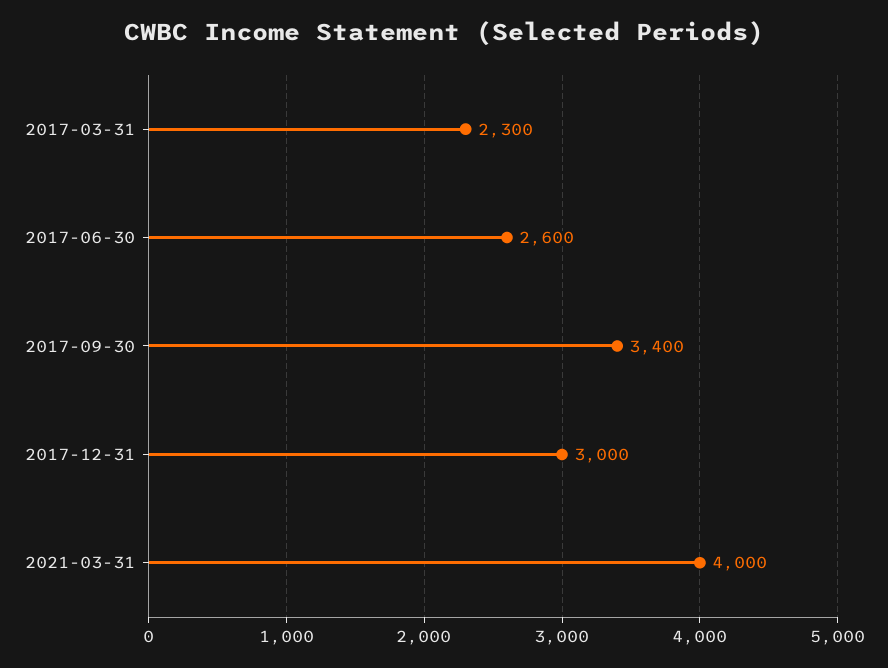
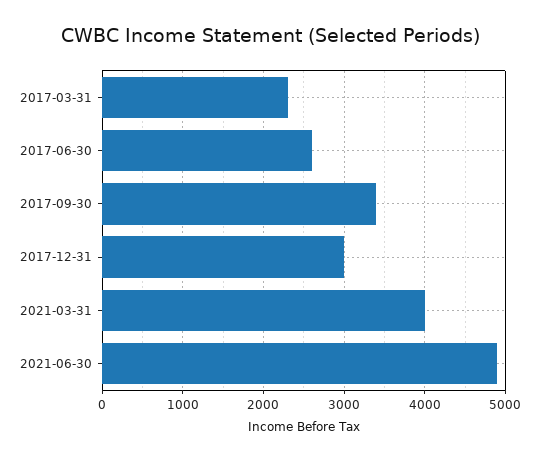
2021-06-30: none -> 4900

